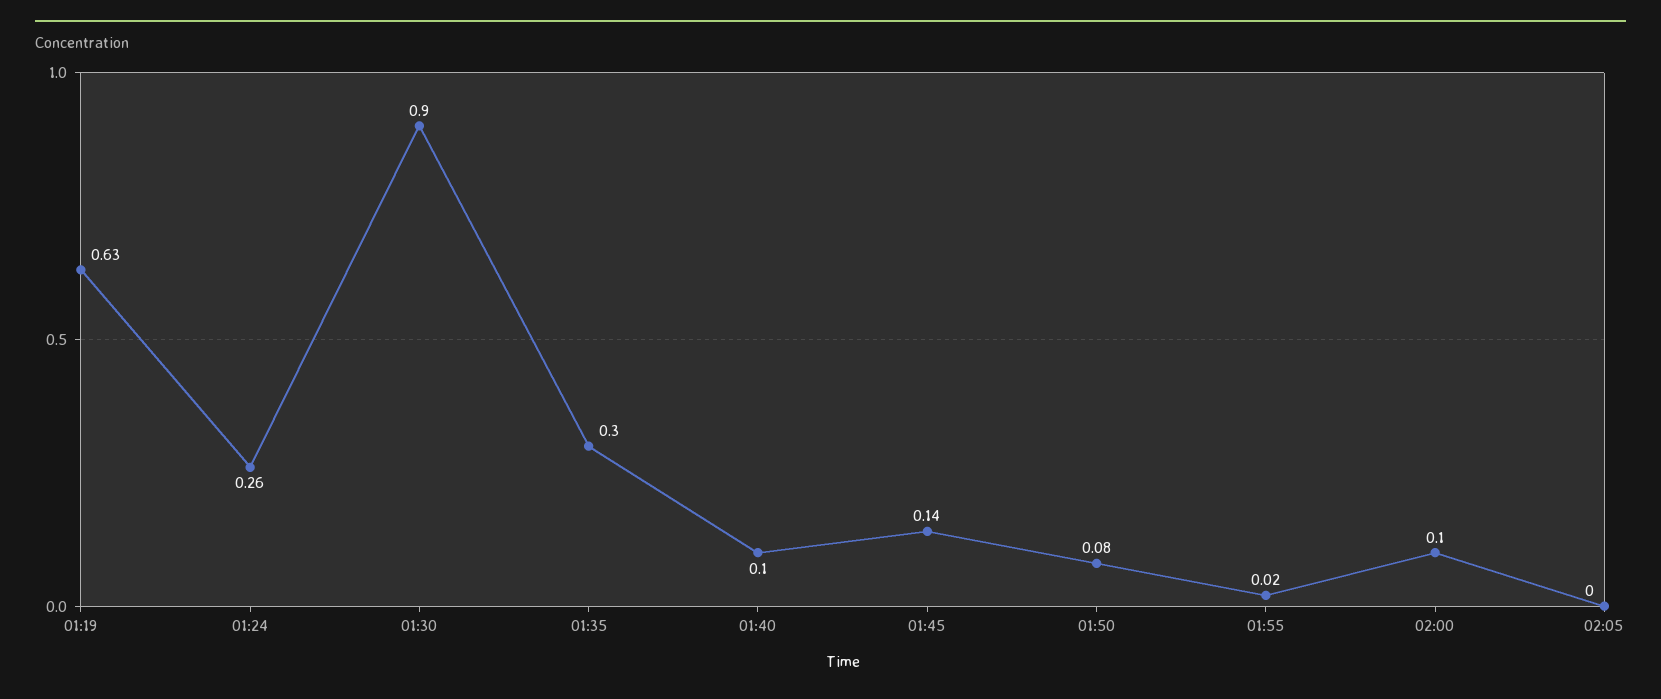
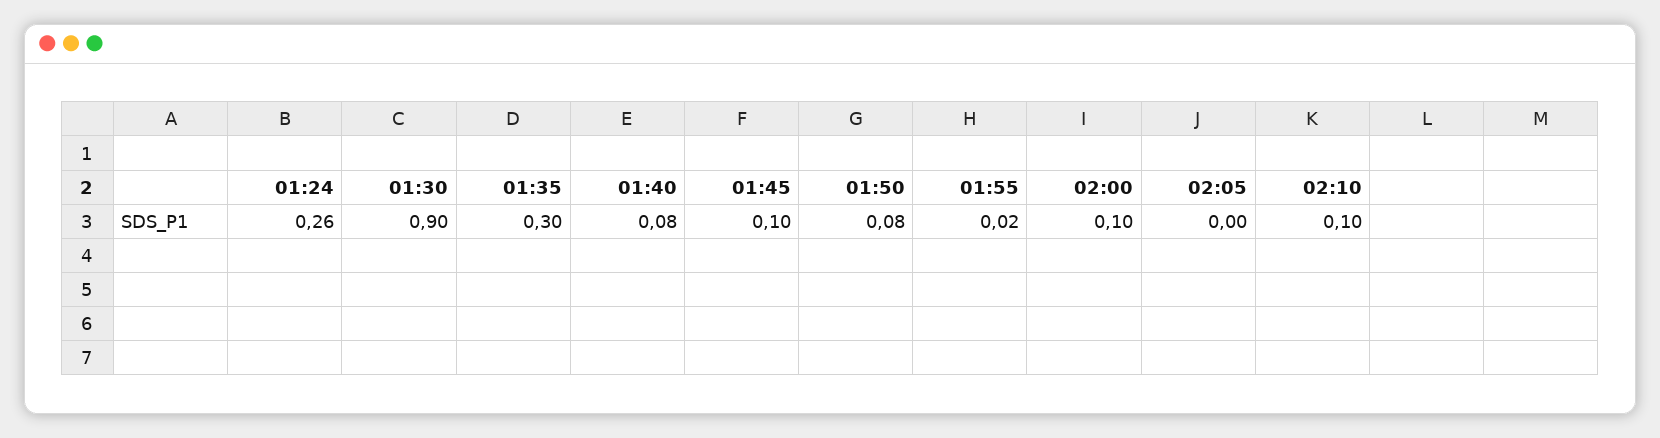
01:19: 0.63 -> none
01:40: 0.1 -> 0.08
01:45: 0.14 -> 0.1
02:10: none -> 0.1

